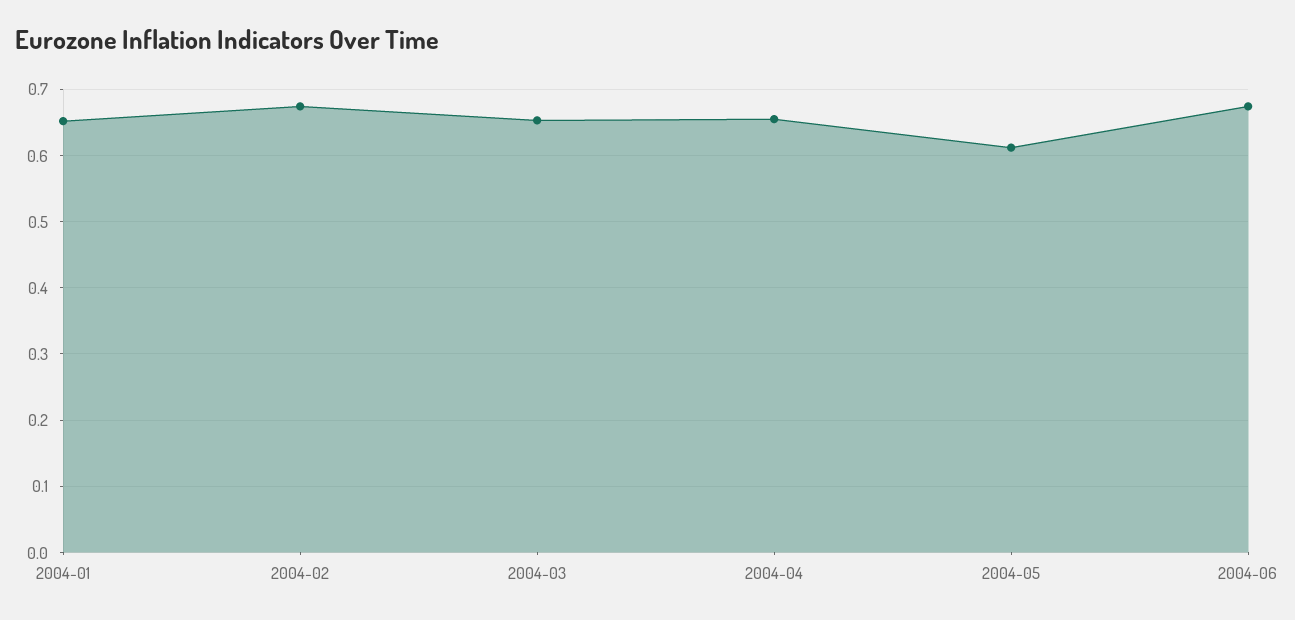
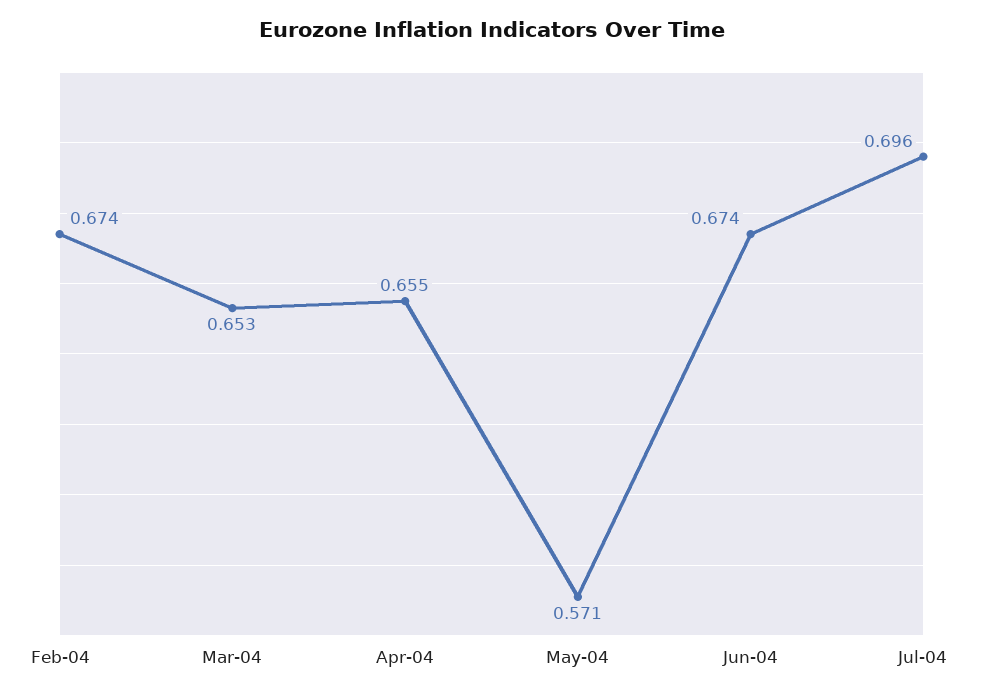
2004-01: 0.65 -> none
2004-05: 0.61 -> 0.571
Jul-04: none -> 0.696

